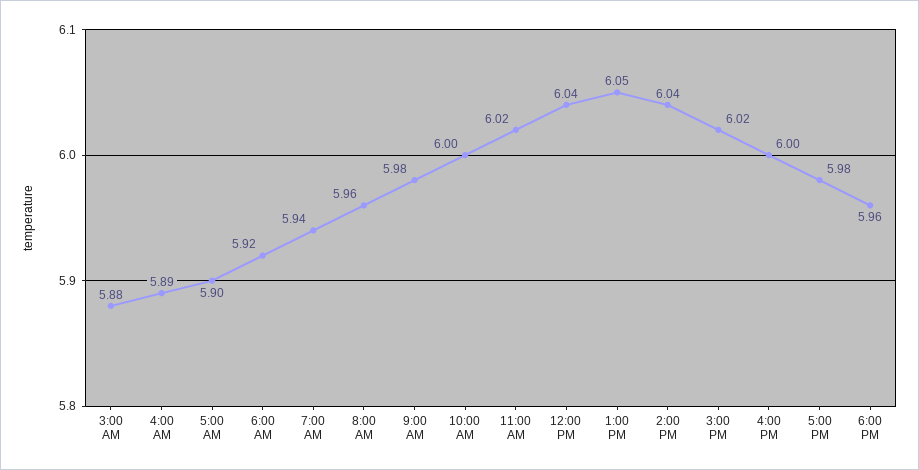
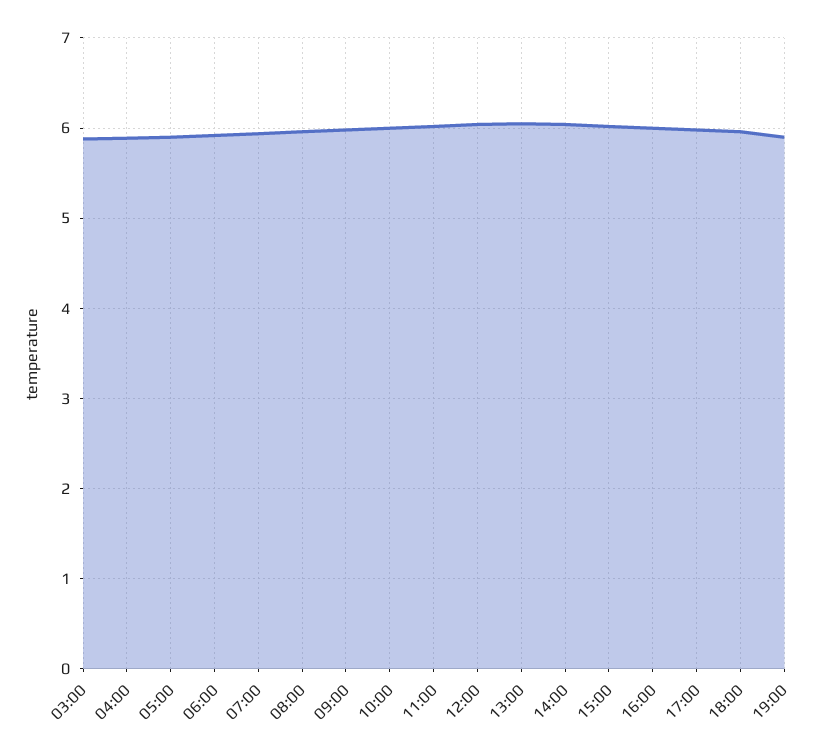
19:00: none -> 5.9

